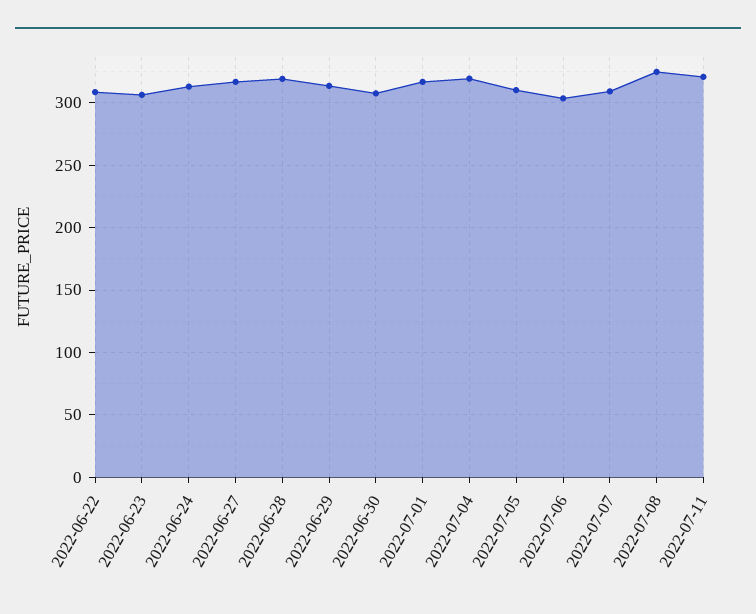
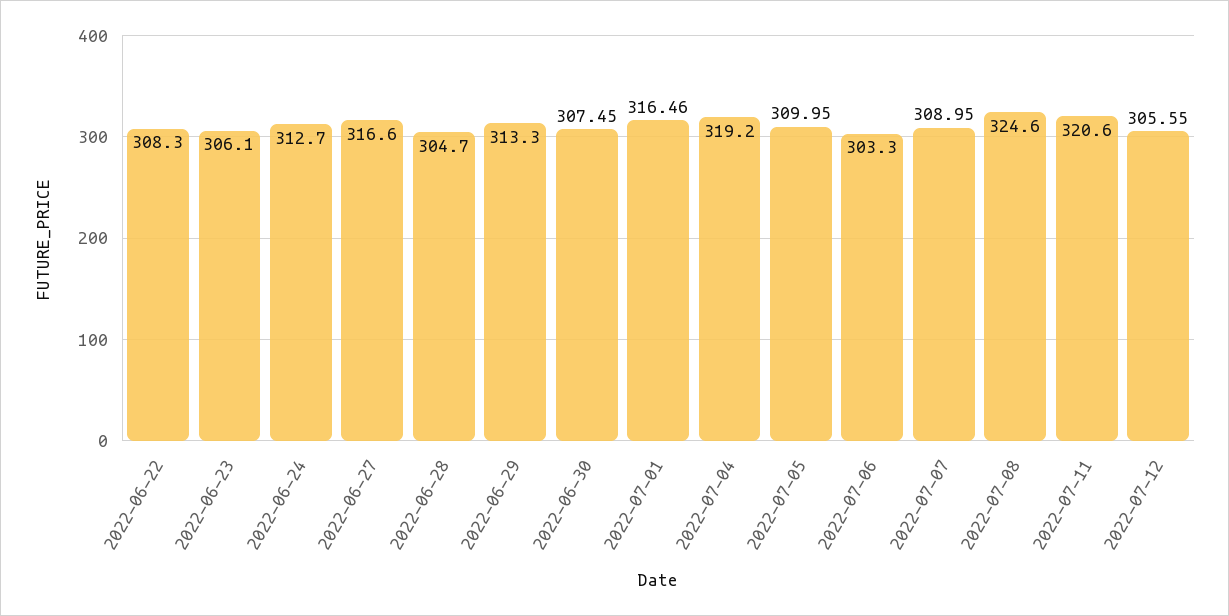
2022-06-28: 320 -> 304.7
2022-07-12: none -> 305.55

